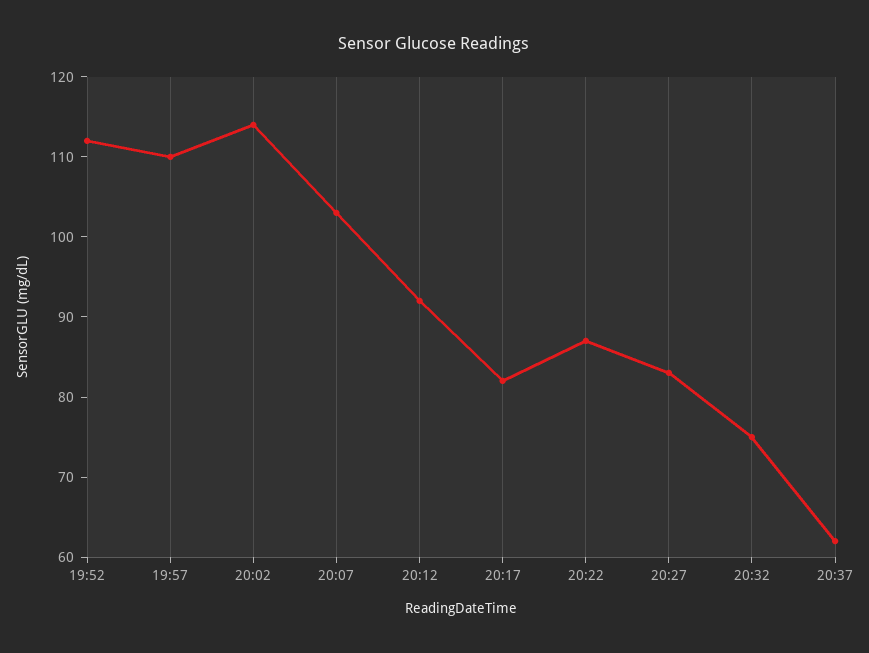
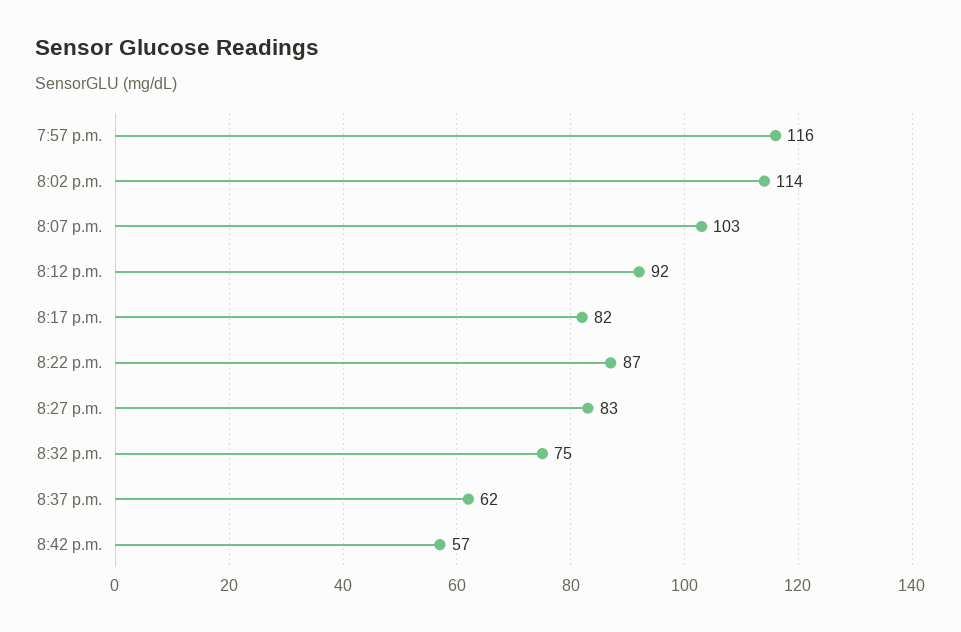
19:52: 112 -> none
19:57: 110 -> 116
8:42 p.m.: none -> 57

